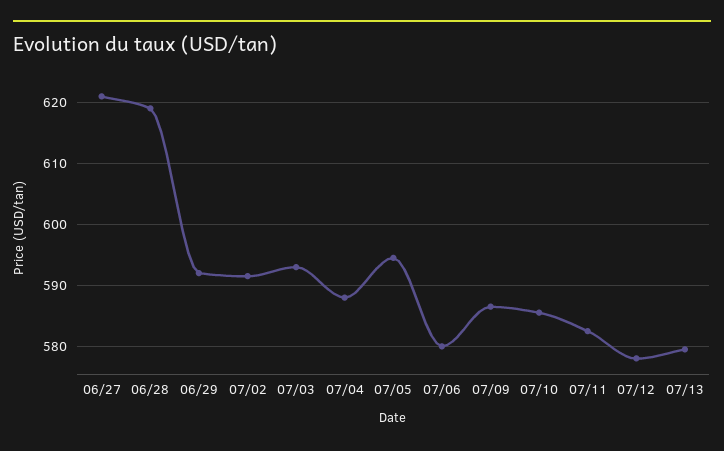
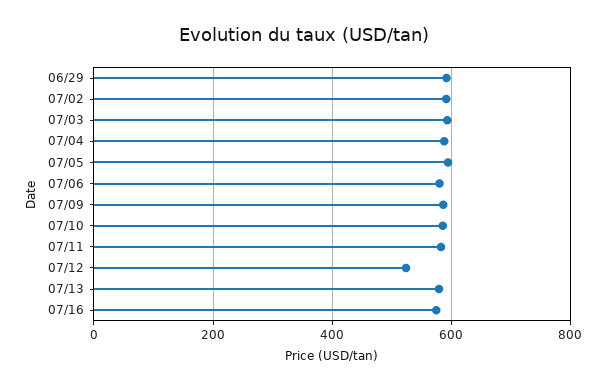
06/27: 621 -> none
06/28: 619 -> none
07/12: 578 -> 520
07/16: none -> 580

